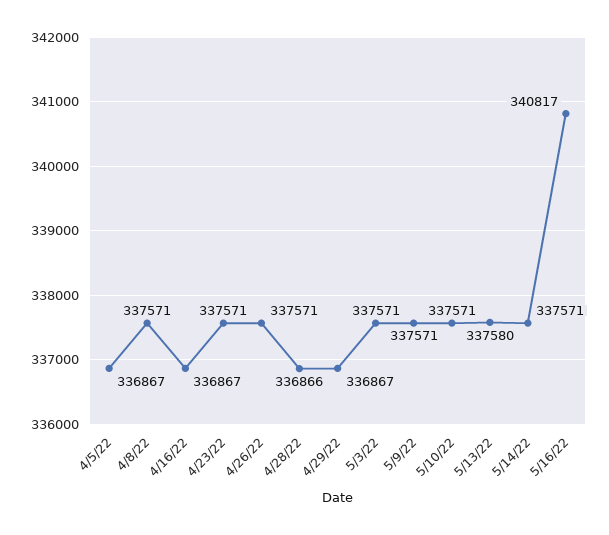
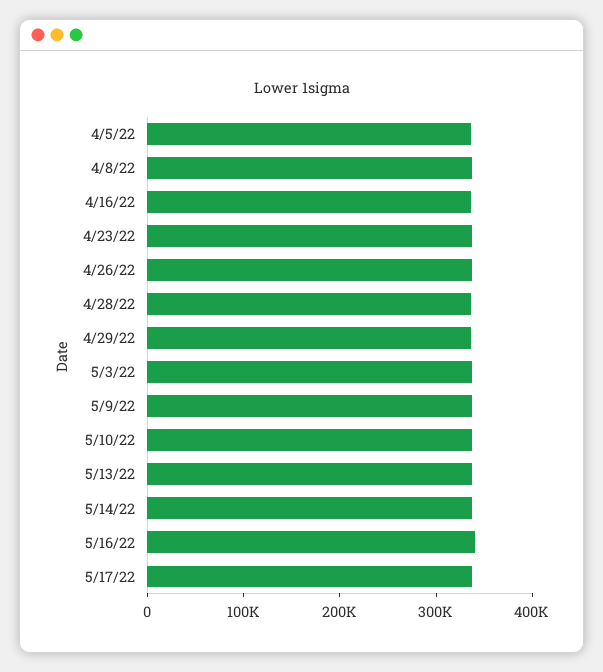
5/17/22: none -> 340000

